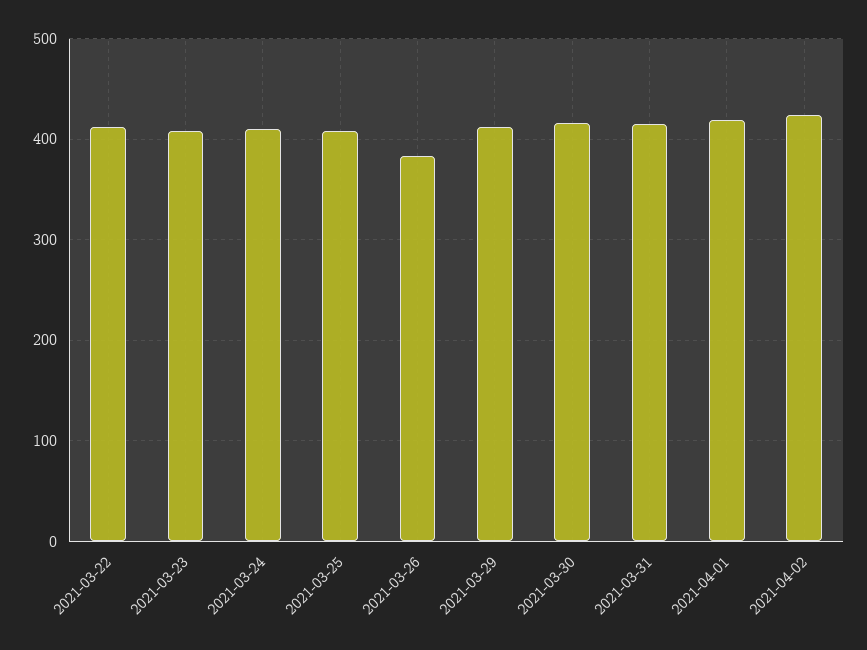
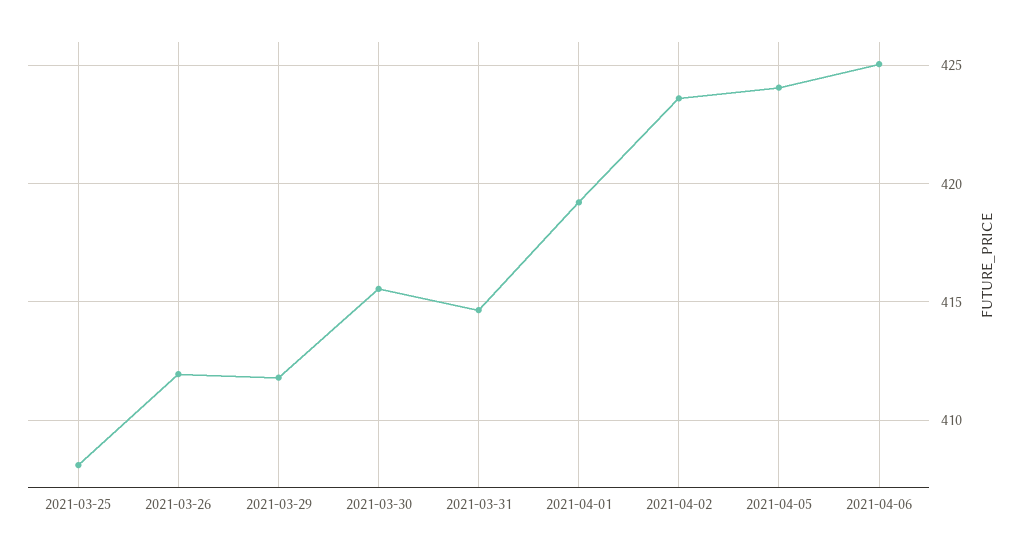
2021-03-22: 410 -> none
2021-03-23: 410 -> none
2021-03-24: 410 -> none
2021-03-26: 380 -> 412
2021-04-05: none -> 424
2021-04-06: none -> 425

